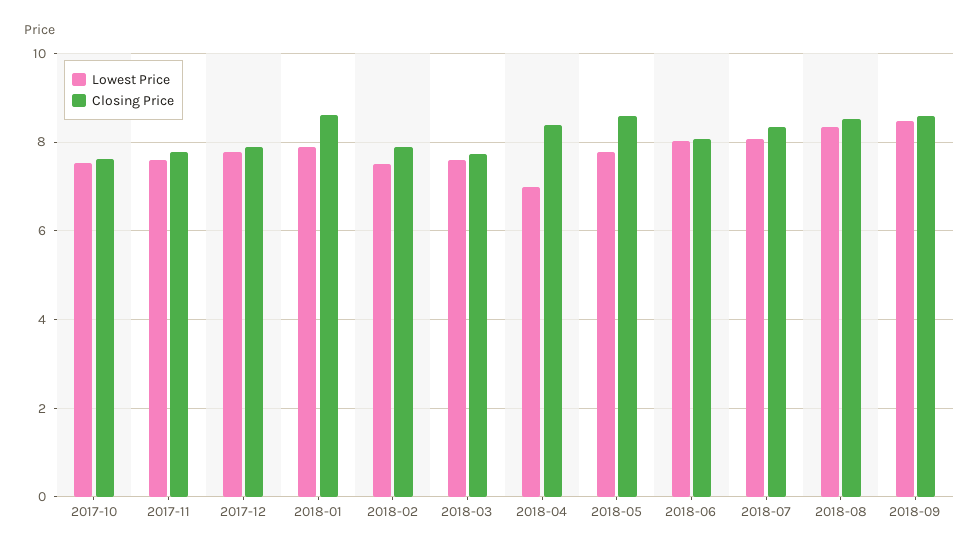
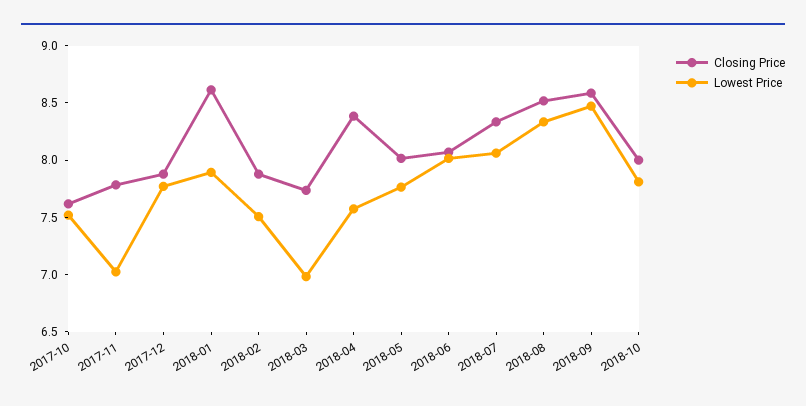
Lowest Price, 2017-11: 7.6 -> 7
Lowest Price, 2018-03: 7.6 -> 7
Lowest Price, 2018-04: 7 -> 7.6
Closing Price, 2018-05: 8.6 -> 8
Closing Price, 2018-10: none -> 8
Lowest Price, 2018-10: none -> 7.8

